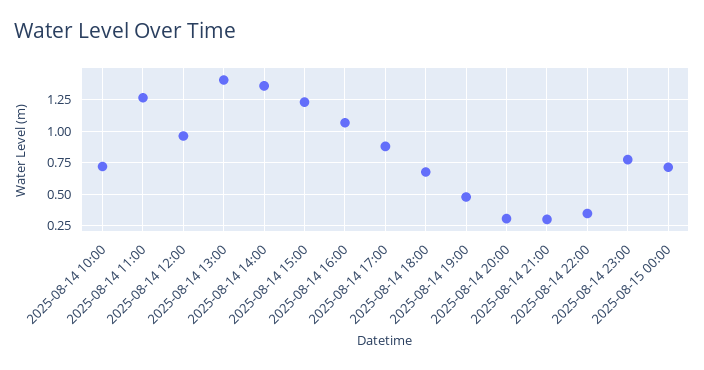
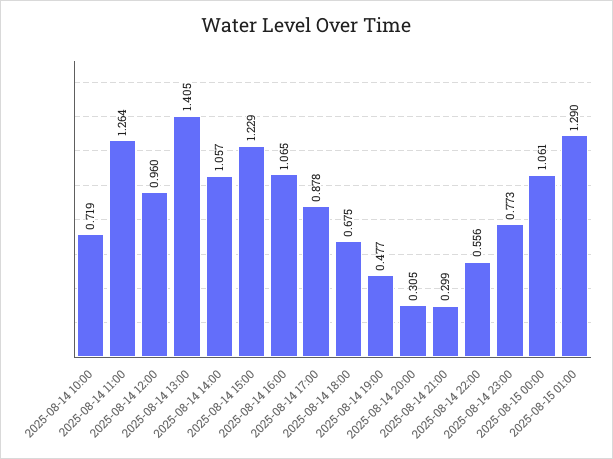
2025-08-14 14:00: 1.35 -> 1.057
2025-08-14 22:00: 0.35 -> 0.556
2025-08-15 00:00: 0.7 -> 1.061
2025-08-15 01:00: none -> 1.29

